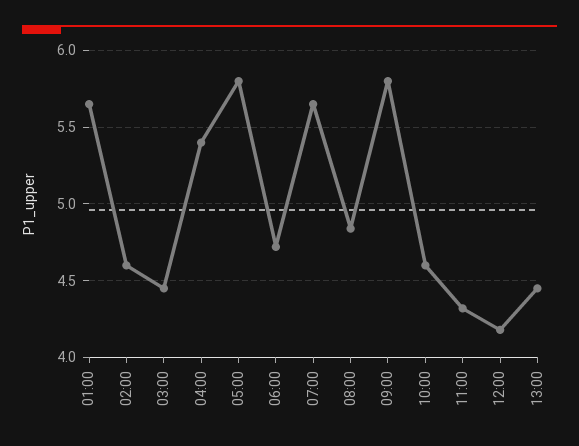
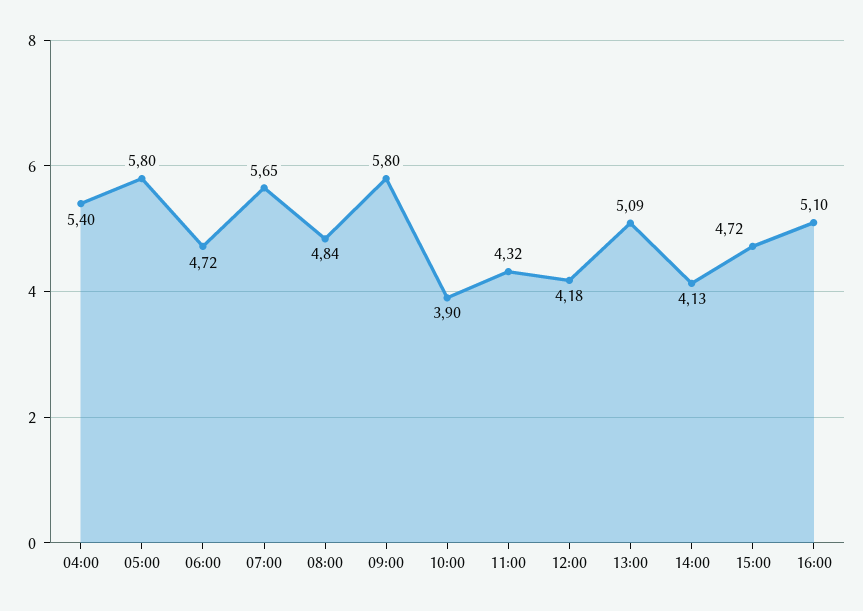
01:00: 5.65 -> none
02:00: 4.6 -> none
03:00: 4.45 -> none
10:00: 4.6 -> 3.9
13:00: 4.45 -> 5.09
14:00: none -> 4.13
15:00: none -> 4.72
16:00: none -> 5.1

